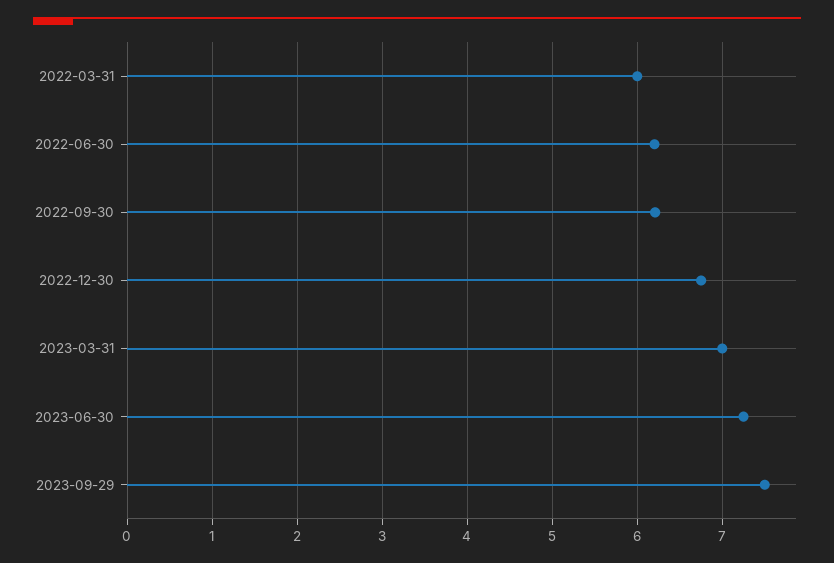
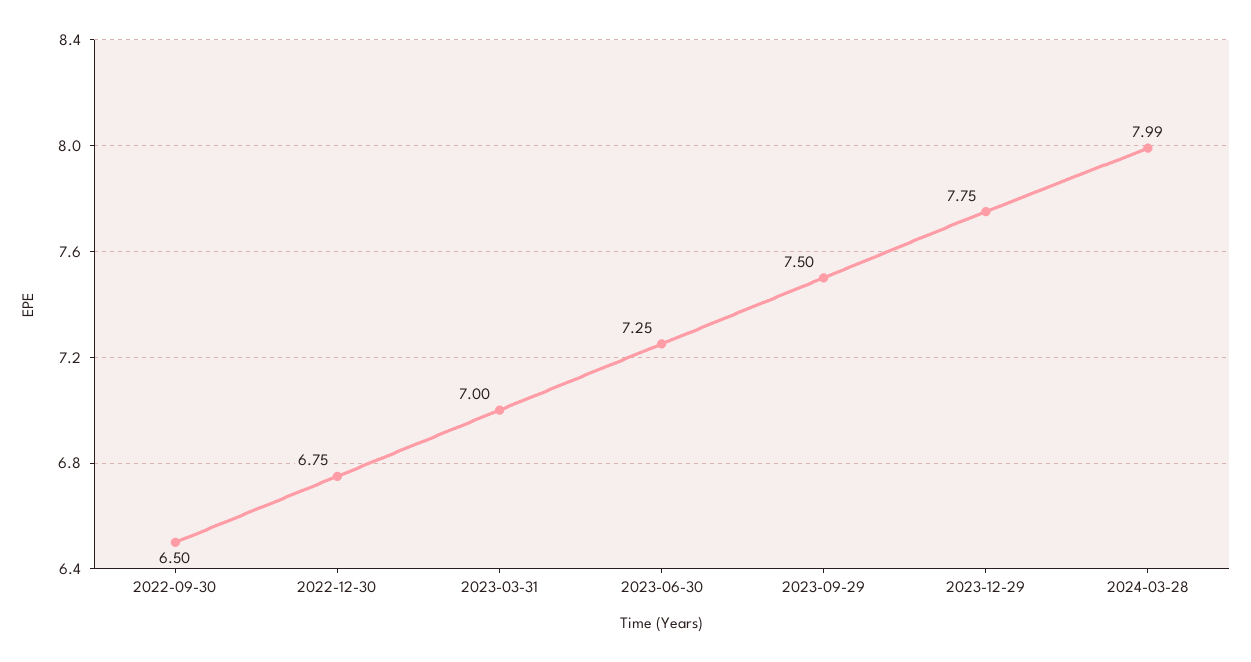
2022-03-31: 6 -> none
2022-06-30: 6.2 -> none
2022-09-30: 6.2 -> 6.5
2023-12-29: none -> 7.75
2024-03-28: none -> 7.99

